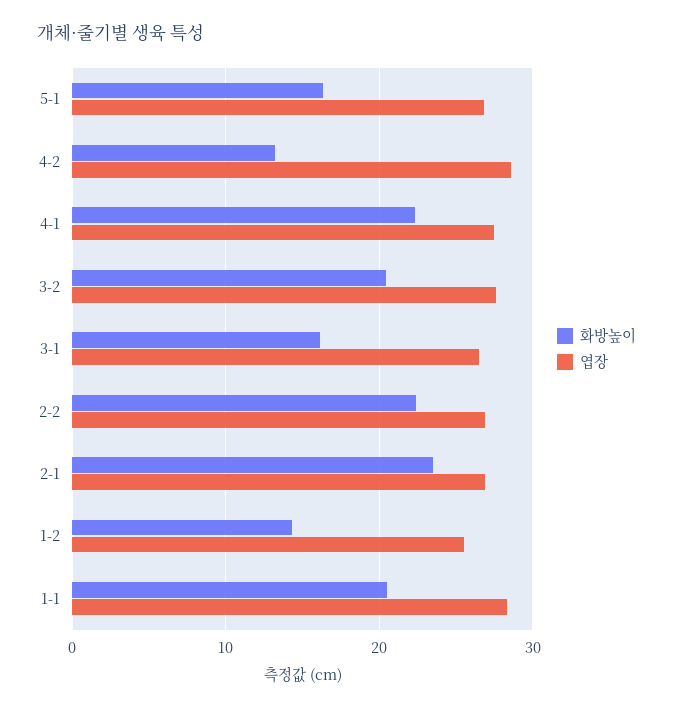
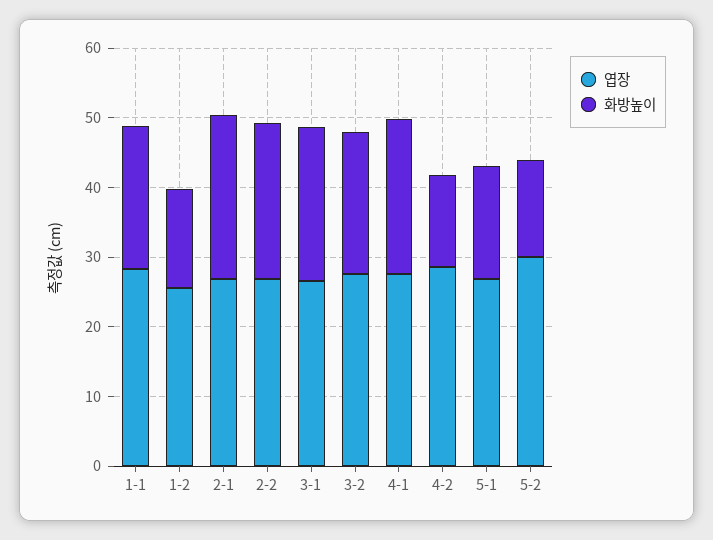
화방높이, 3-1: 16 -> 22
엽장, 5-2: none -> 30
화방높이, 5-2: none -> 14

